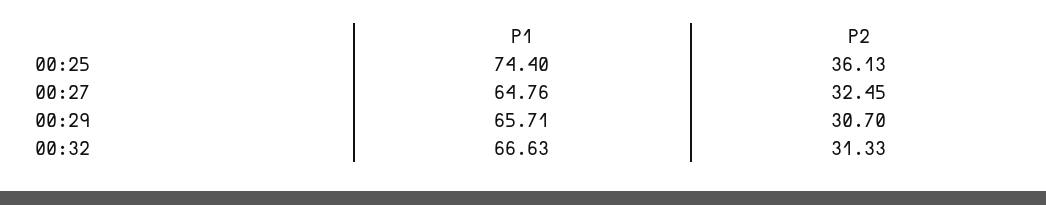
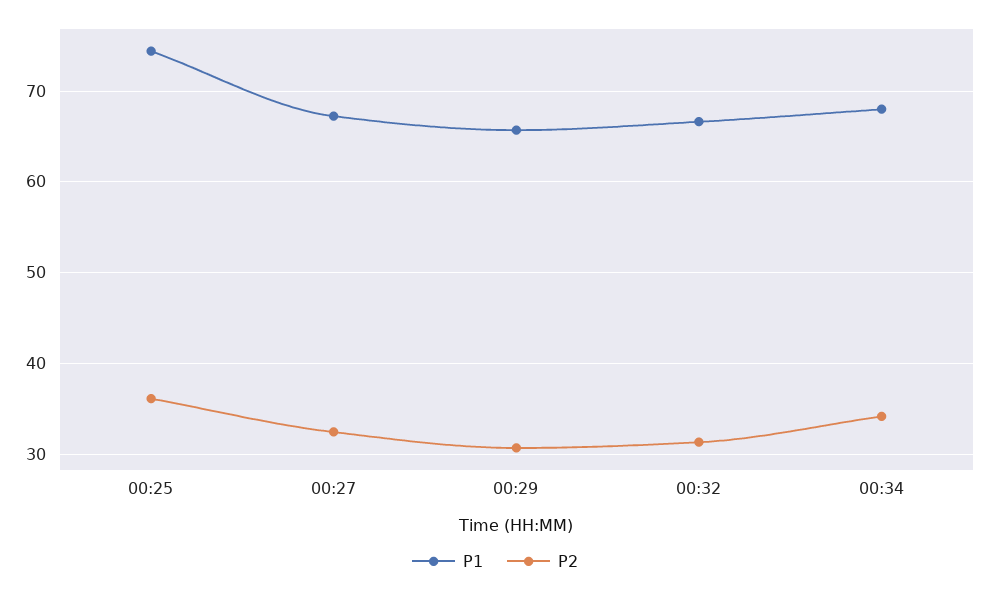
P1, 00:27: 64.76 -> 67
P1, 00:34: none -> 68
P2, 00:34: none -> 34

